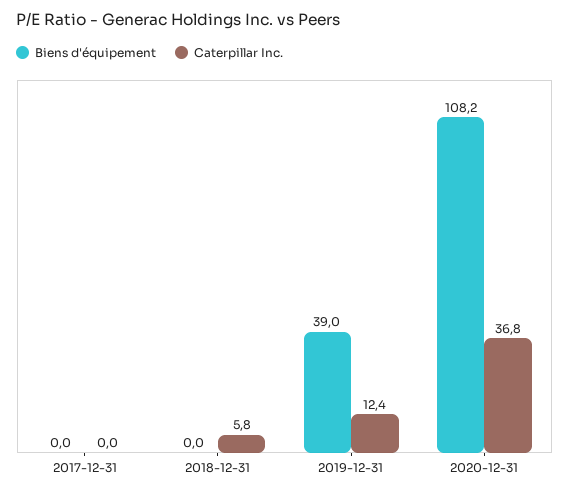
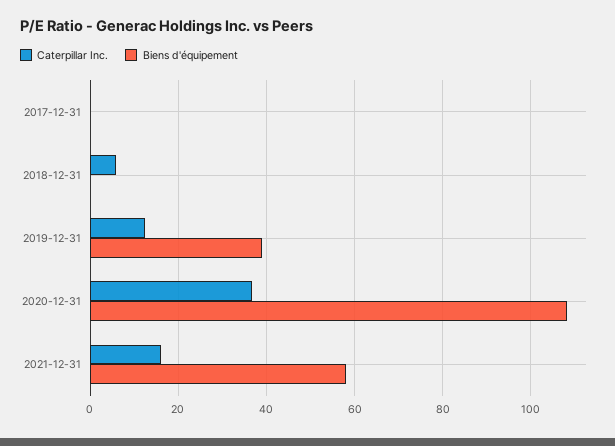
Caterpillar Inc., 2021-12-31: none -> 16
Biens d'équipement, 2021-12-31: none -> 58

